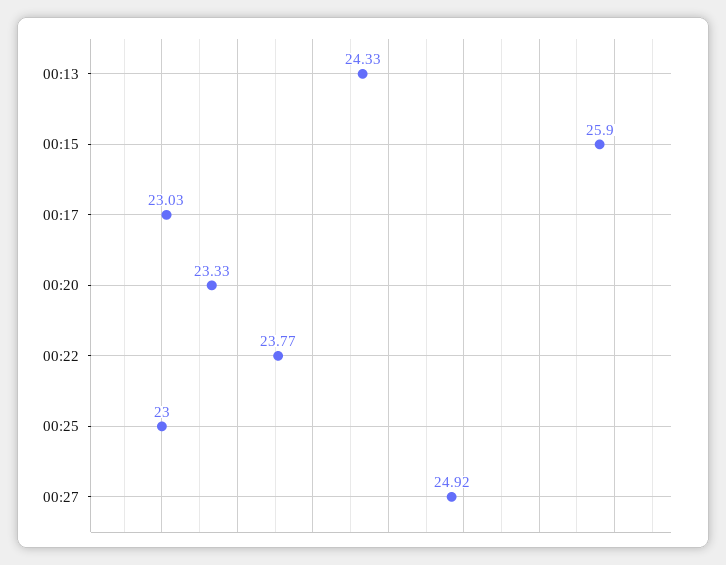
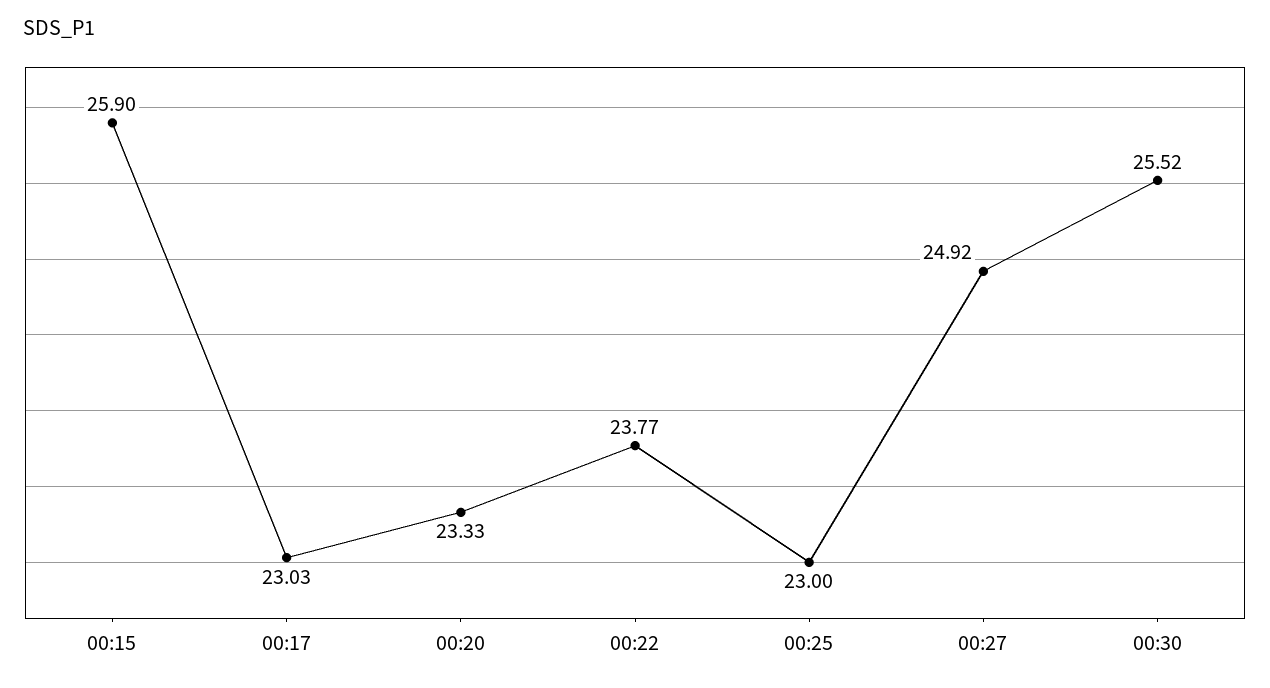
00:13: 24.33 -> none
00:30: none -> 25.52

